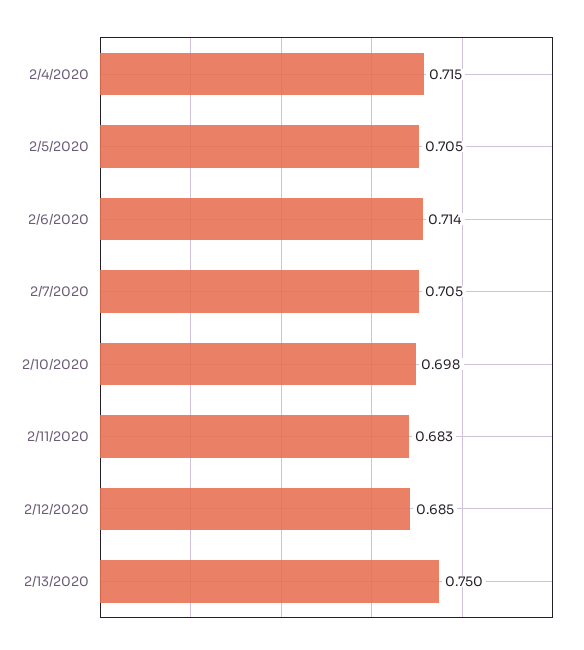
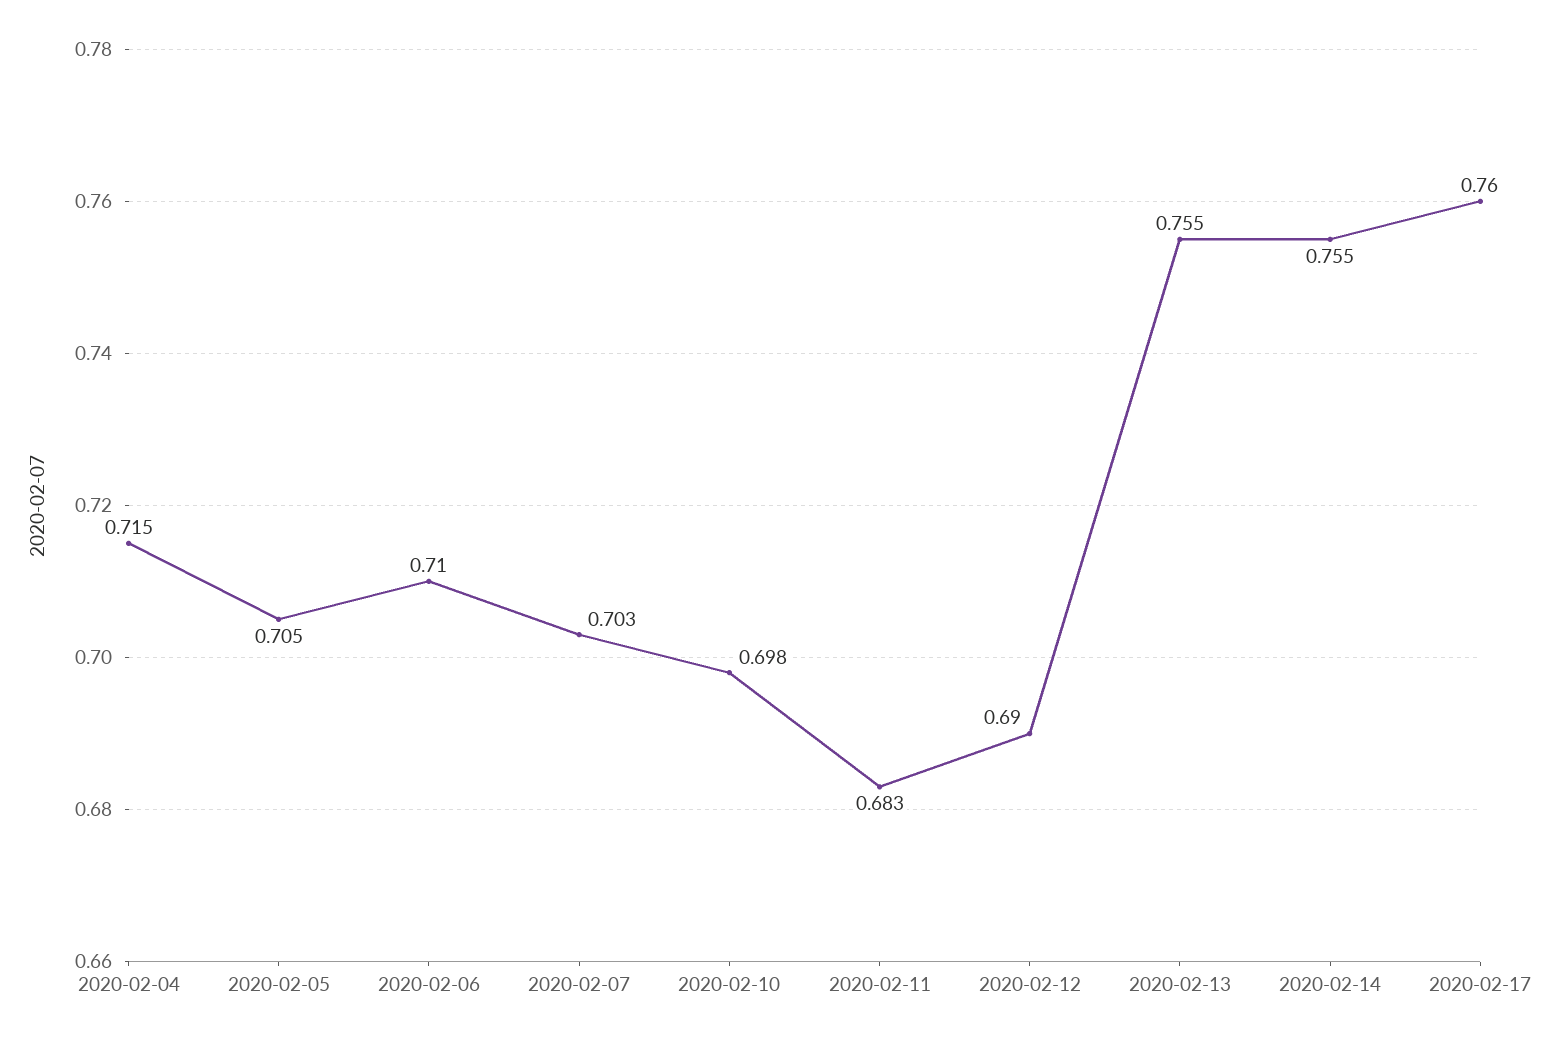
2/6/2020: 0.714 -> 0.71
2/7/2020: 0.705 -> 0.703
2/12/2020: 0.685 -> 0.69
2/13/2020: 0.75 -> 0.755
2020-02-14: none -> 0.755
2020-02-17: none -> 0.76

